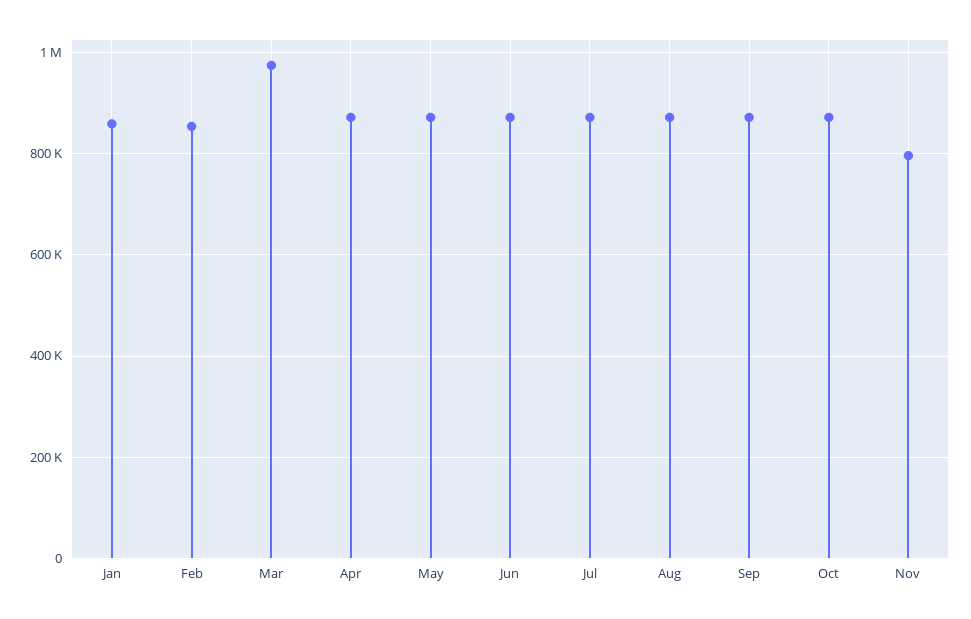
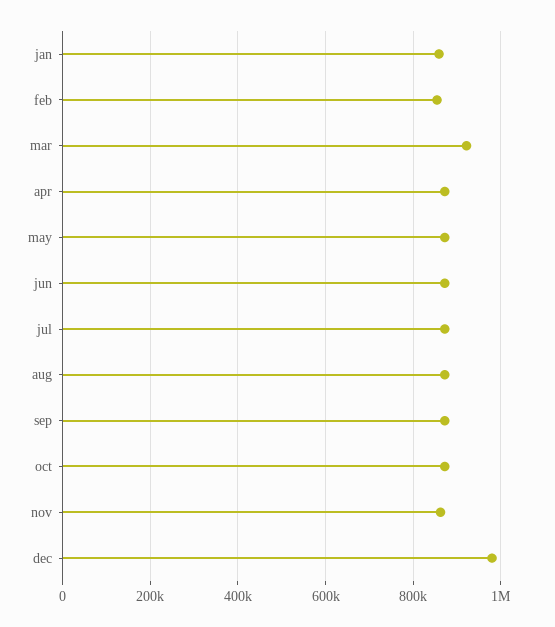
Mar: 980000 -> 920000
Nov: 800000 -> 860000
dec: none -> 980000

